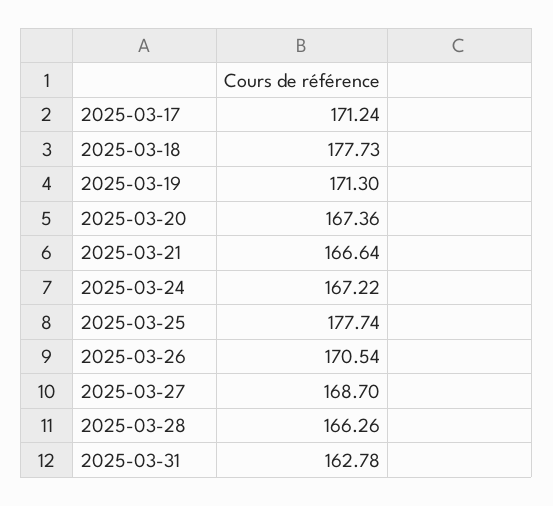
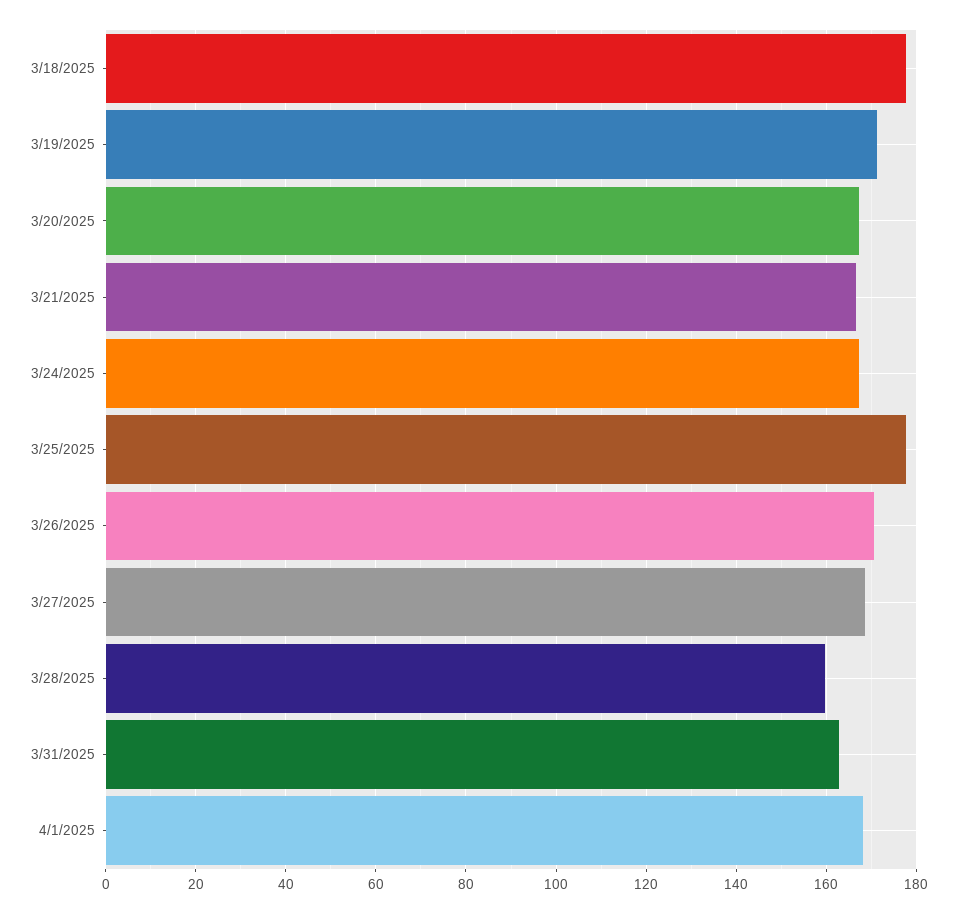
2025-03-17: 171.24 -> none
2025-03-28: 166.26 -> 160
4/1/2025: none -> 168

